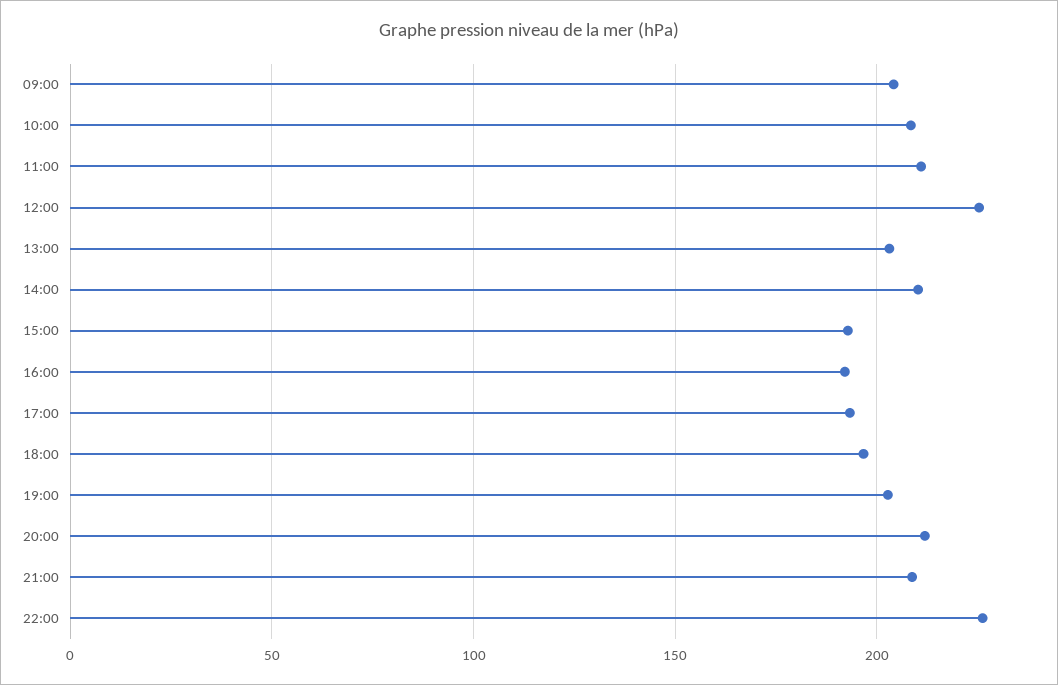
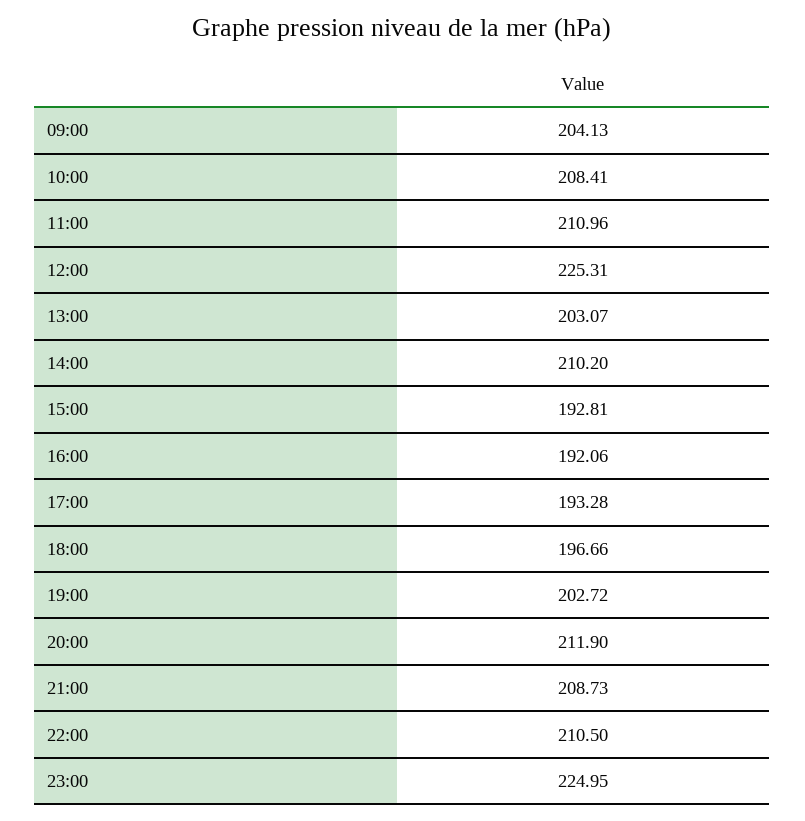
22:00: 225 -> 210.5
23:00: none -> 224.95

